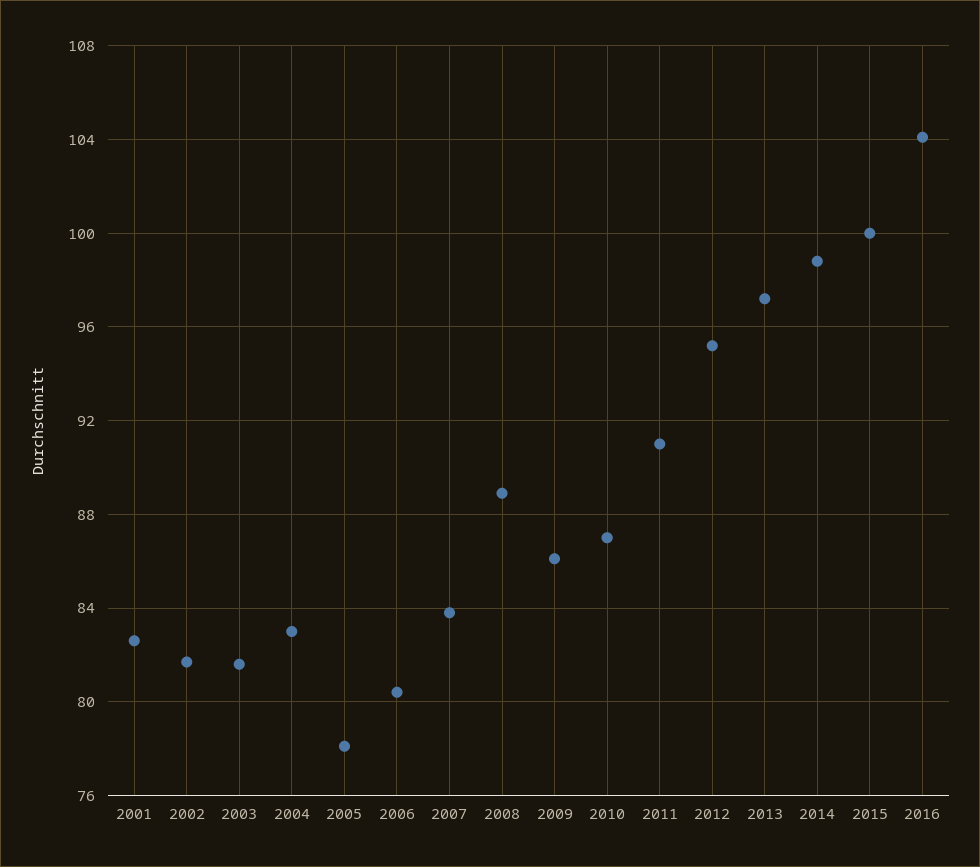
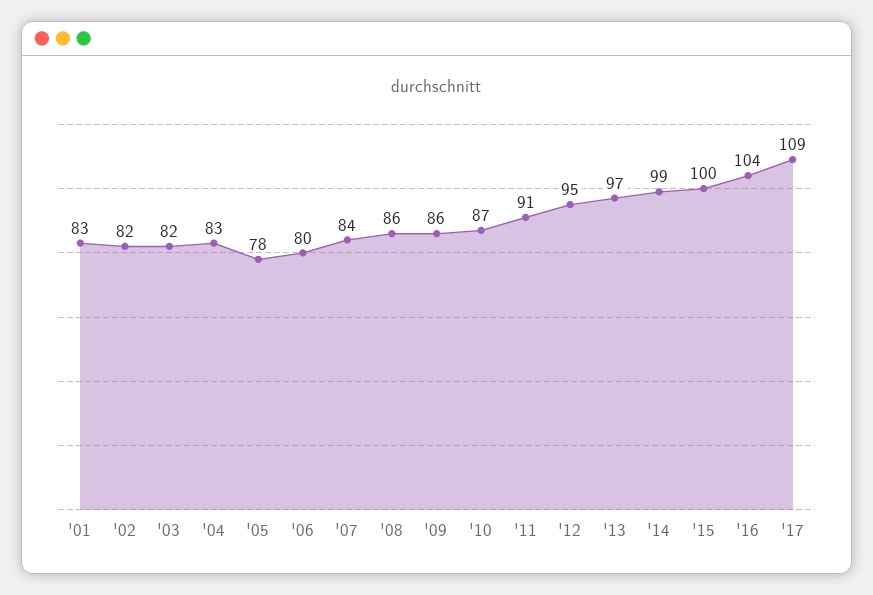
2008: 89 -> 86
'17: none -> 109

